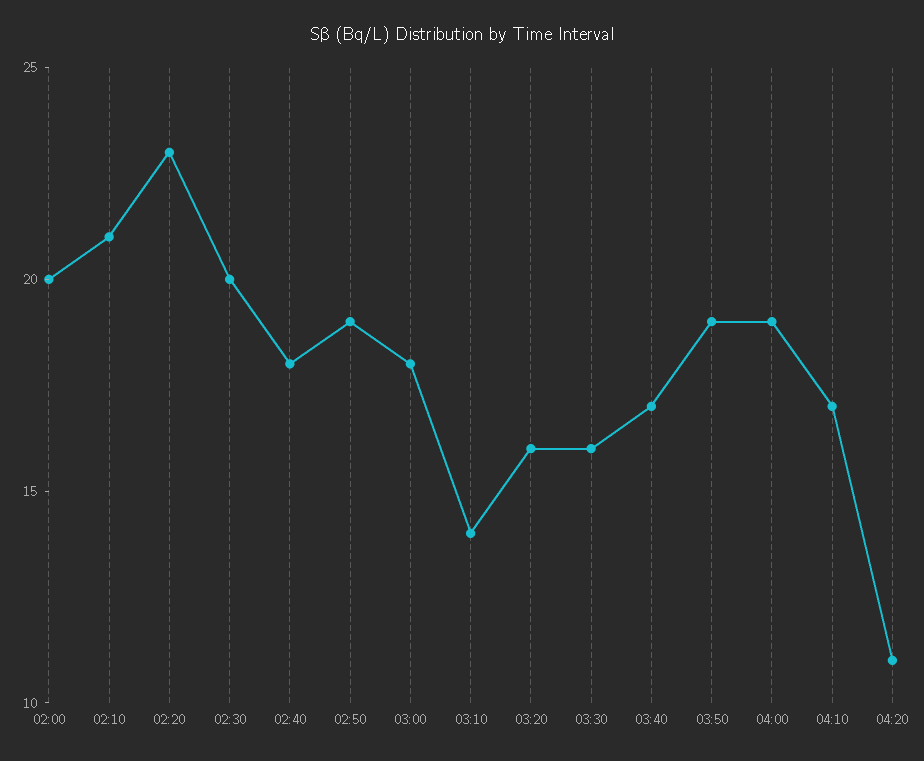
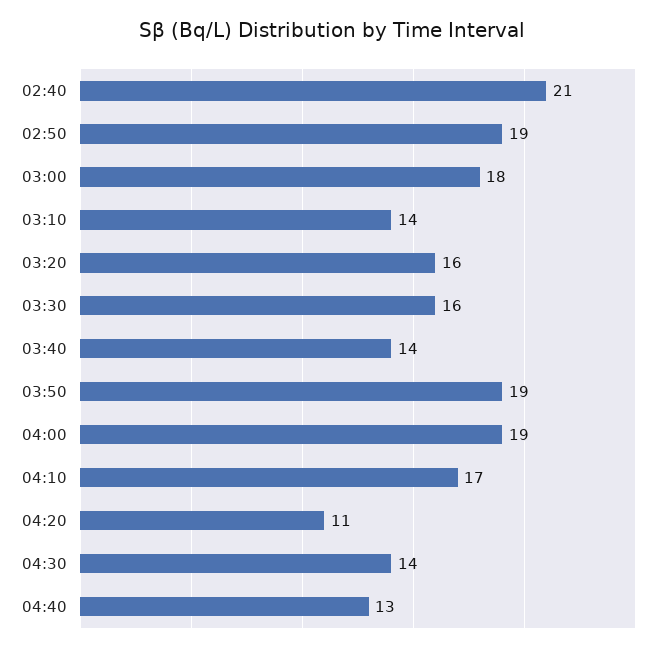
02:00: 20 -> none
02:10: 21 -> none
02:20: 23 -> none
02:30: 20 -> none
02:40: 18 -> 21
03:40: 17 -> 14
04:30: none -> 14
04:40: none -> 13

